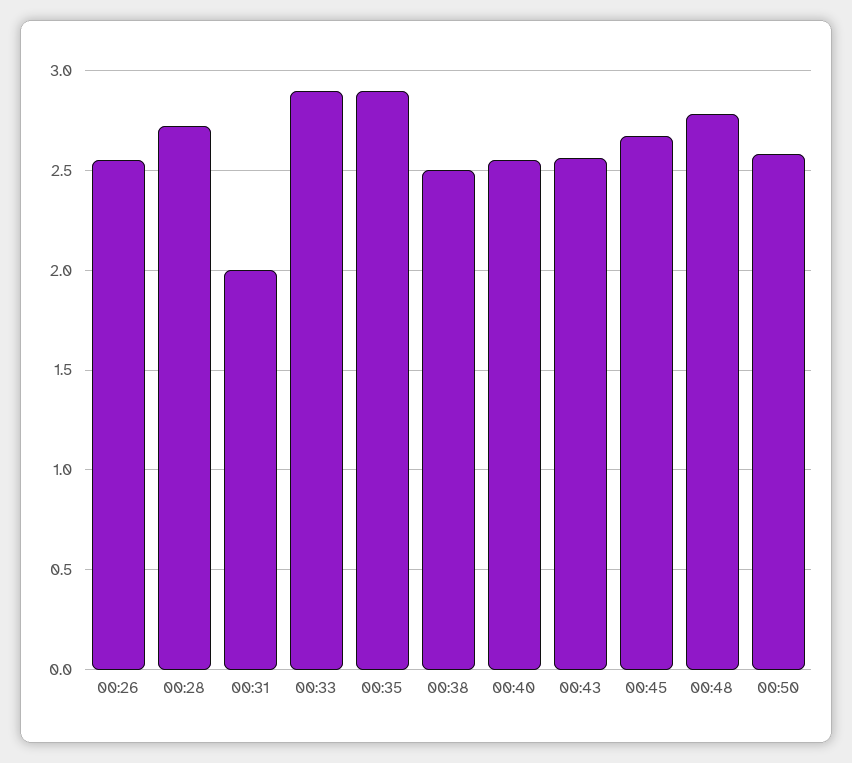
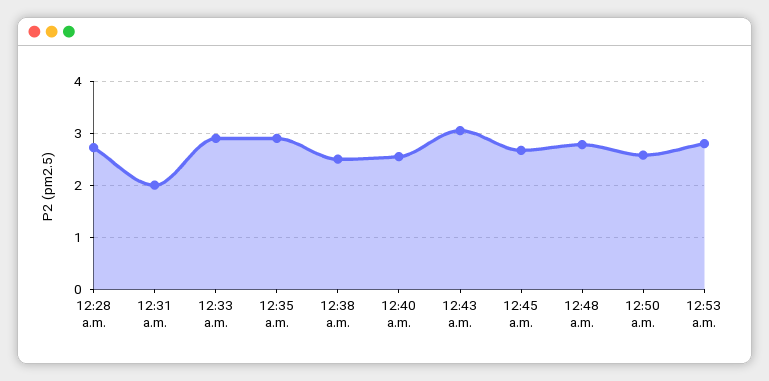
00:26: 2.55 -> none
00:43: 2.55 -> 3
12:53 a.m.: none -> 2.8

